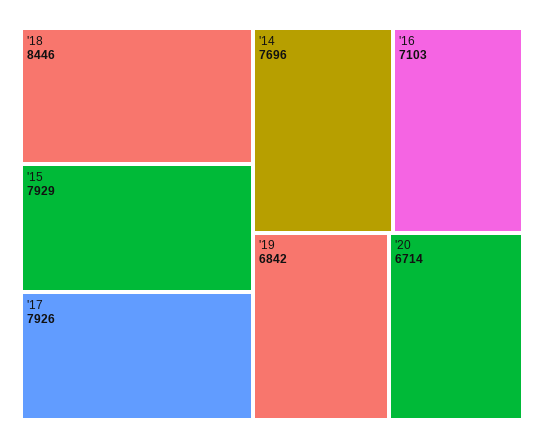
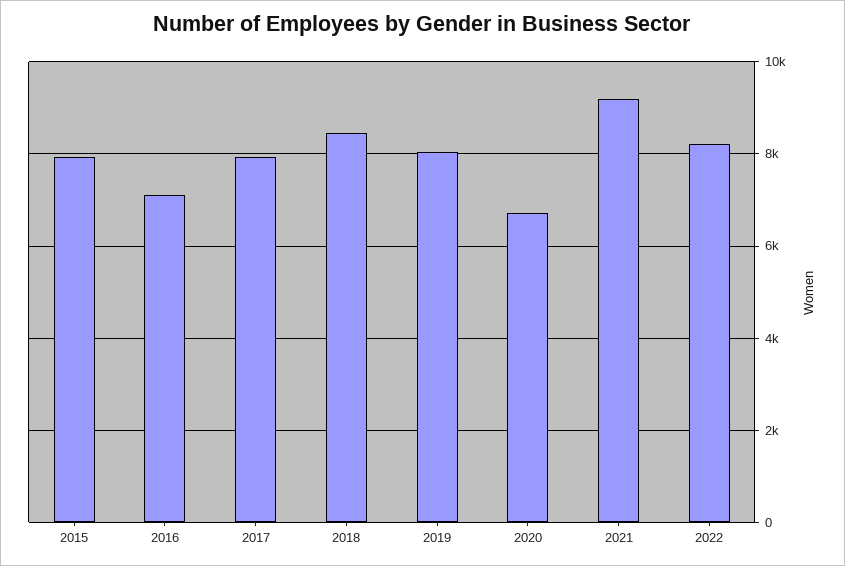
'14: 7696 -> none
'19: 6842 -> 8000
2021: none -> 9200
2022: none -> 8200

